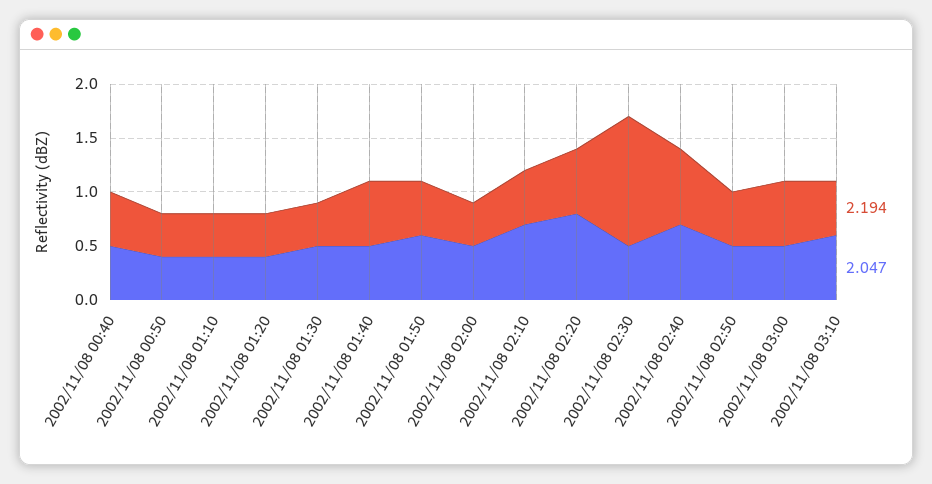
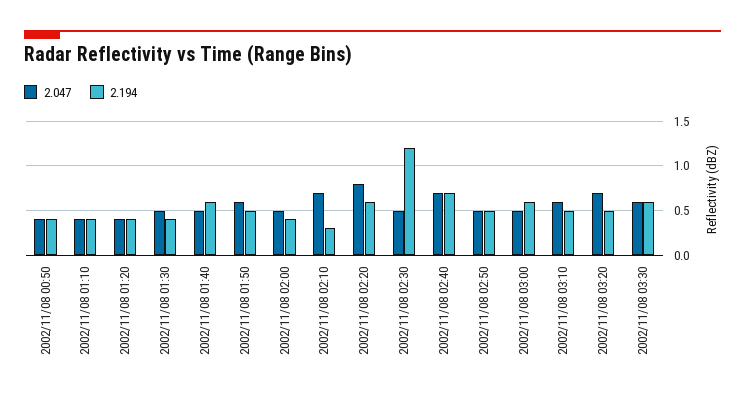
2.194, 2002/11/08 00:40: 0.5 -> none
2.047, 2002/11/08 00:40: 0.5 -> none
2.194, 2002/11/08 02:10: 0.5 -> 0.3
2.047, 2002/11/08 03:20: none -> 0.7
2.194, 2002/11/08 03:20: none -> 0.5
2.047, 2002/11/08 03:30: none -> 0.6
2.194, 2002/11/08 03:30: none -> 0.6

